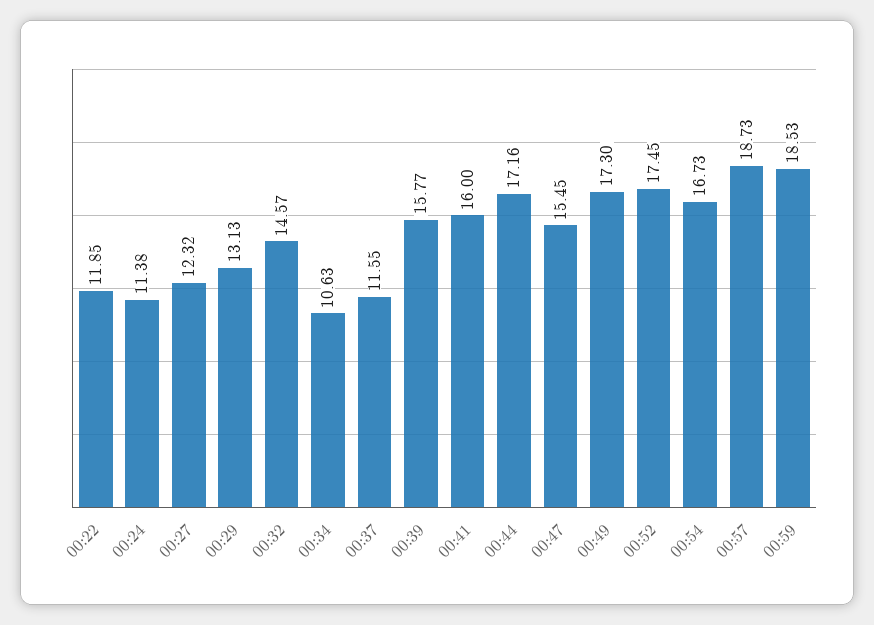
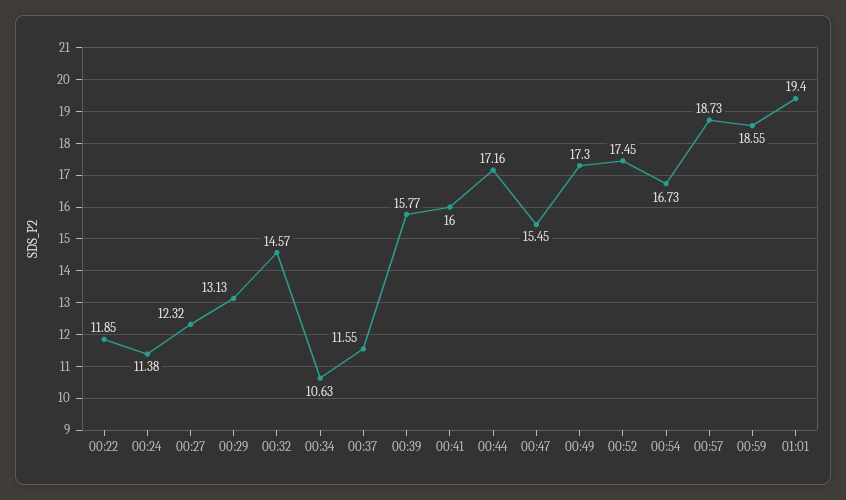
00:59: 18.53 -> 18.55
01:01: none -> 19.4

